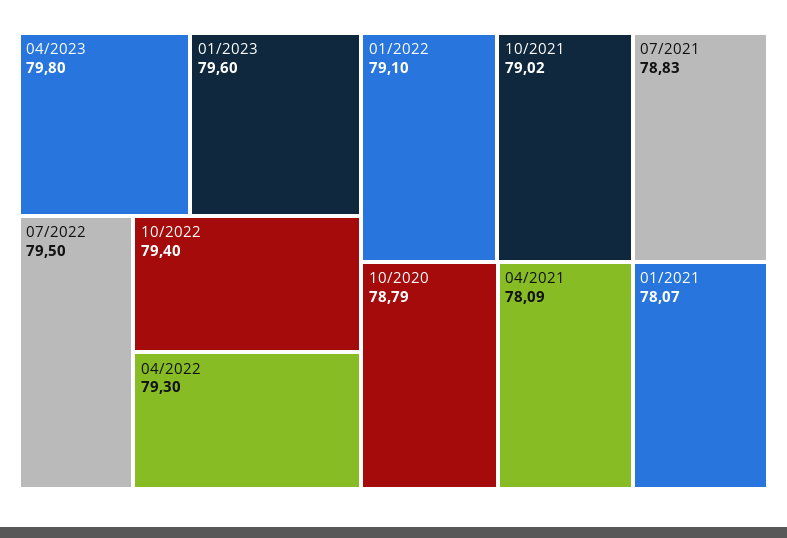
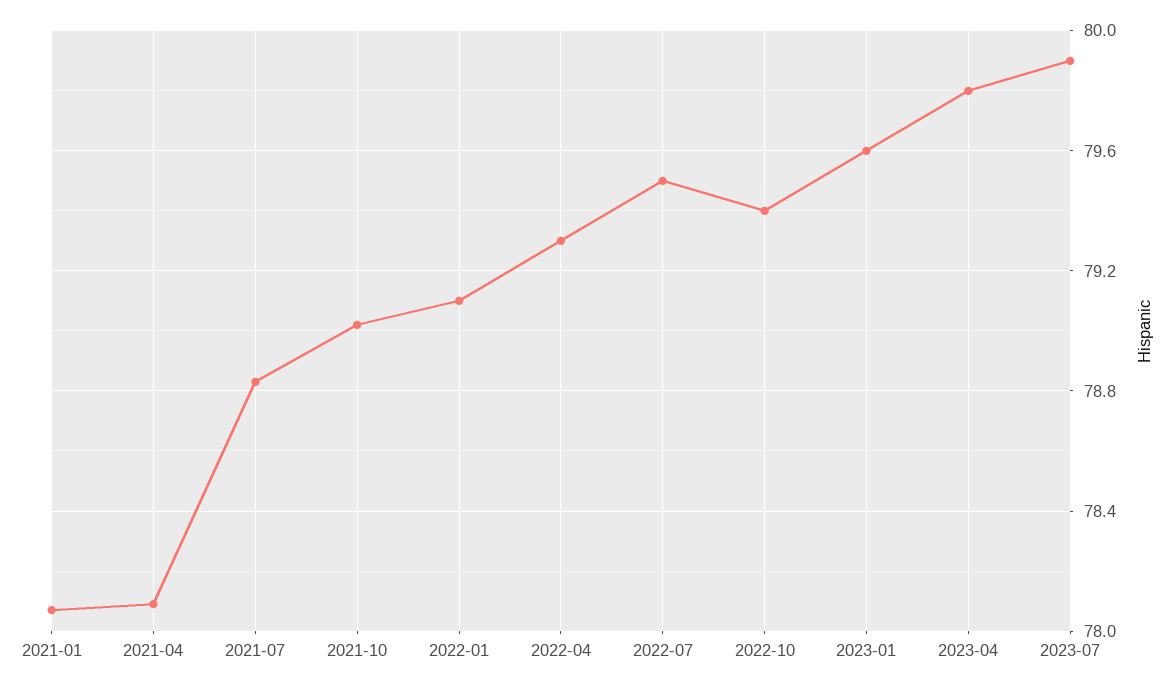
10/2020: 78.79 -> none
2023-07: none -> 79.9

